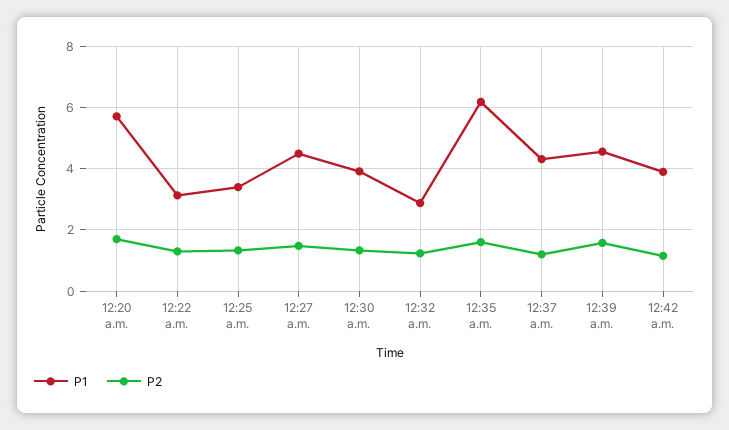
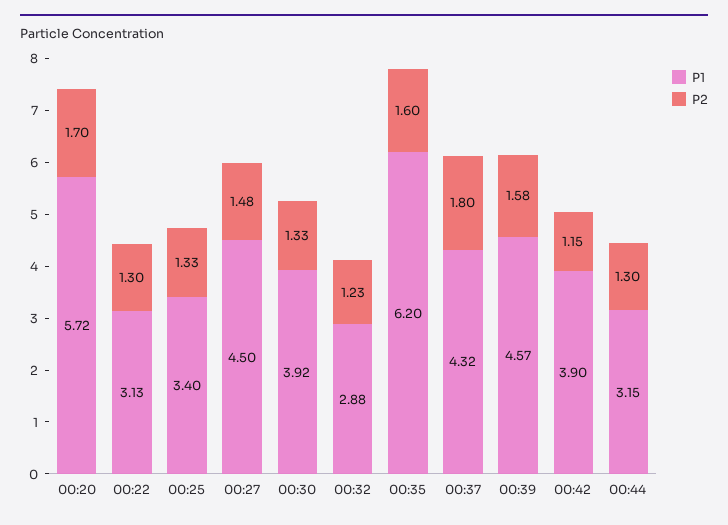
P2, 12:37 a.m.: 1.2 -> 1.8
P1, 00:44: none -> 3.15
P2, 00:44: none -> 1.3

